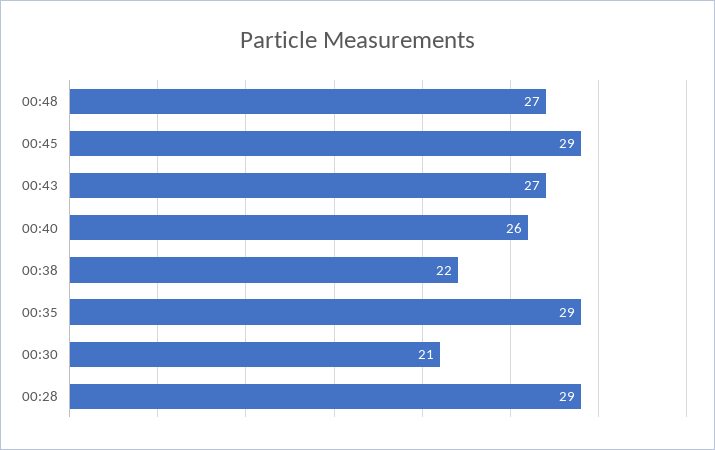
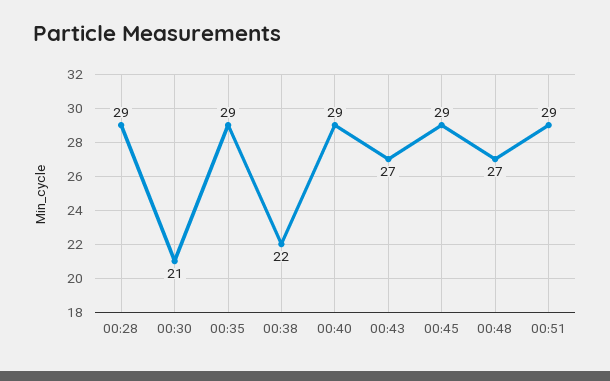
00:40: 26 -> 29
00:51: none -> 29

